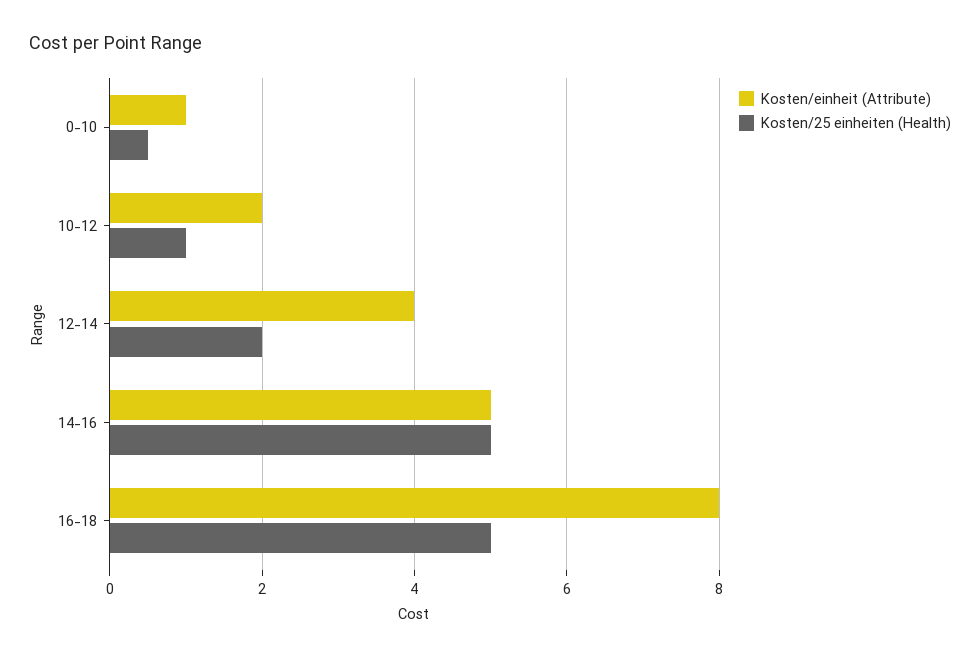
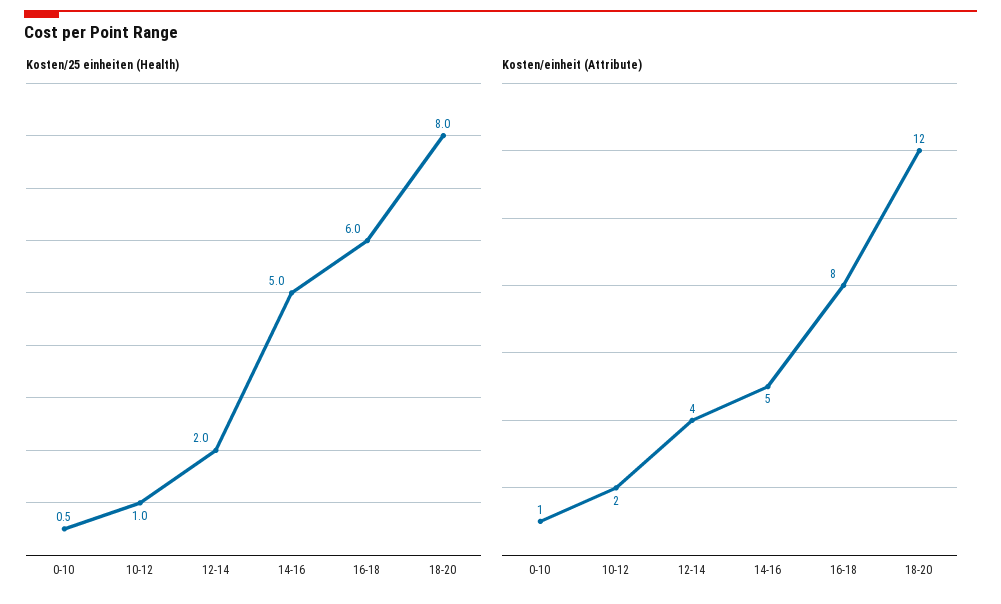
Kosten/25 einheiten (Health), 16-18: 5 -> 6
Kosten/25 einheiten (Health), 18-20: none -> 8
Kosten/einheit (Attribute), 18-20: none -> 12

